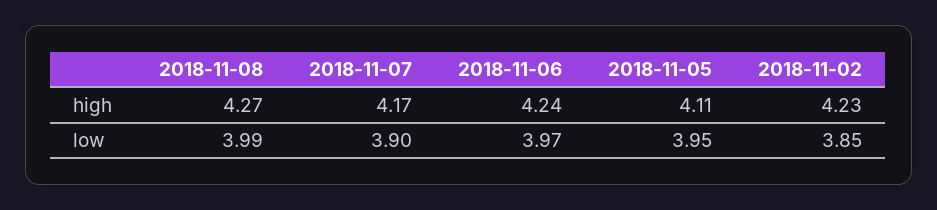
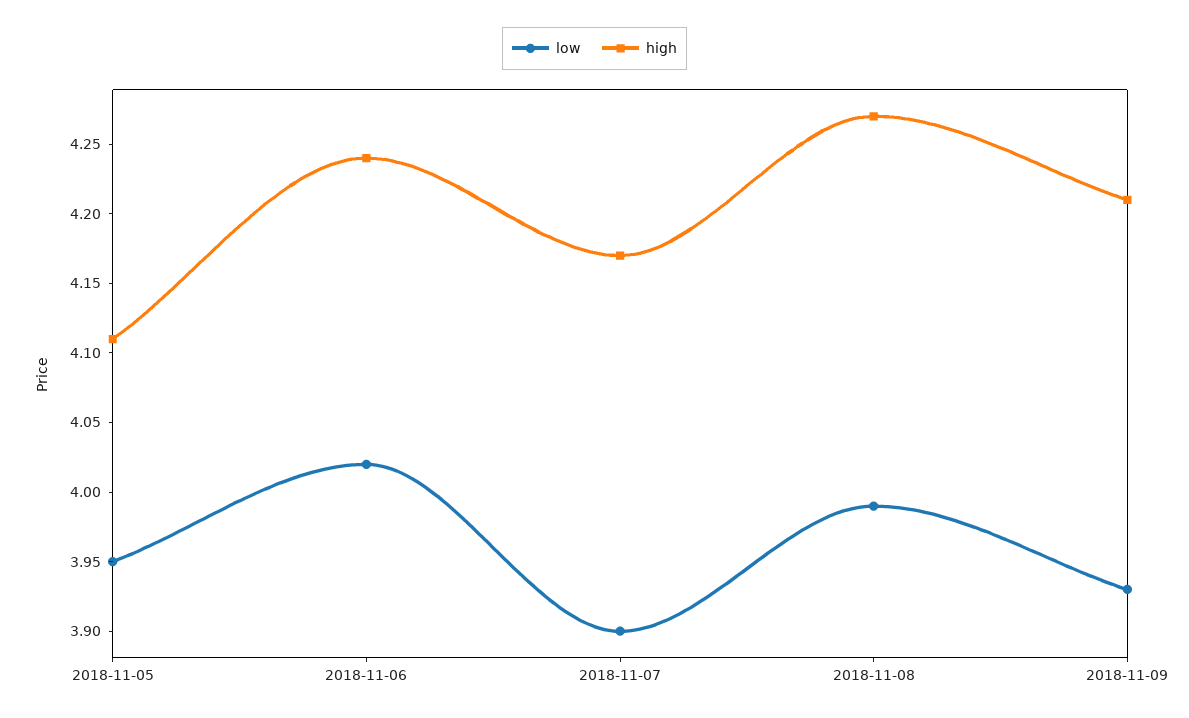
high, 2018-11-02: 4.23 -> none
low, 2018-11-06: 3.97 -> 4.02
low, 2018-11-02: 3.85 -> none
low, 2018-11-09: none -> 3.93
high, 2018-11-09: none -> 4.21

